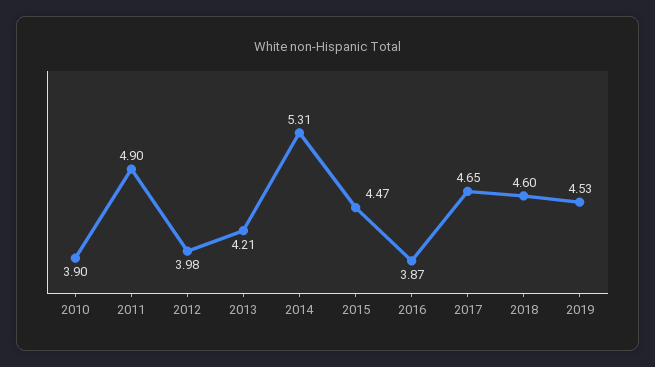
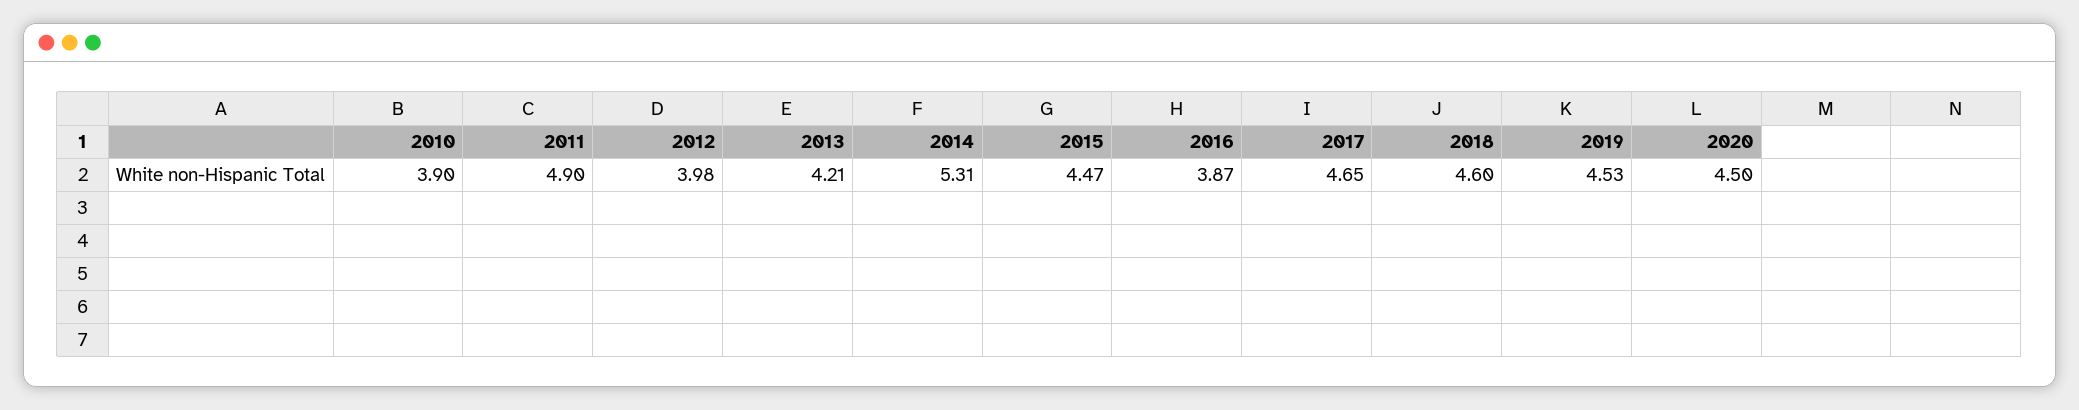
2020: none -> 4.5

